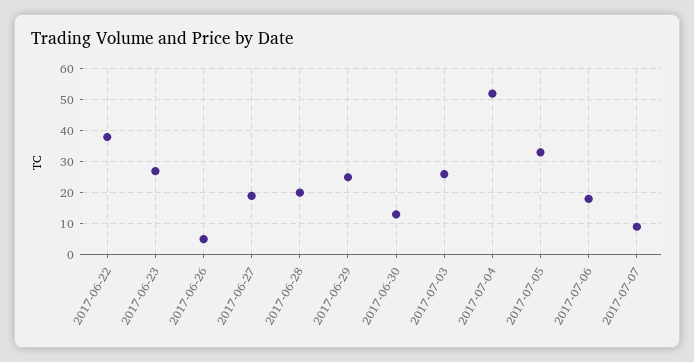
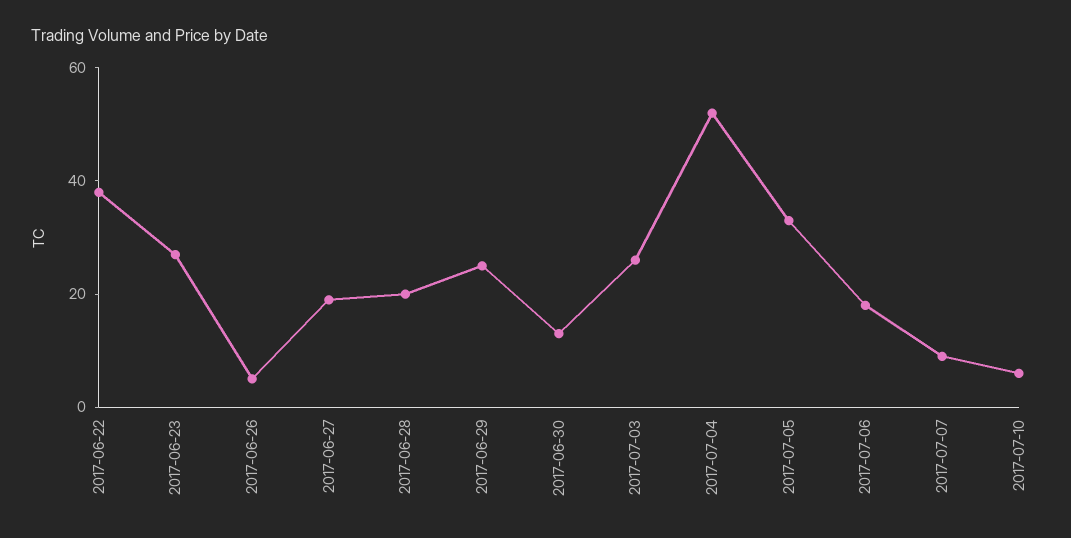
2017-07-10: none -> 5

